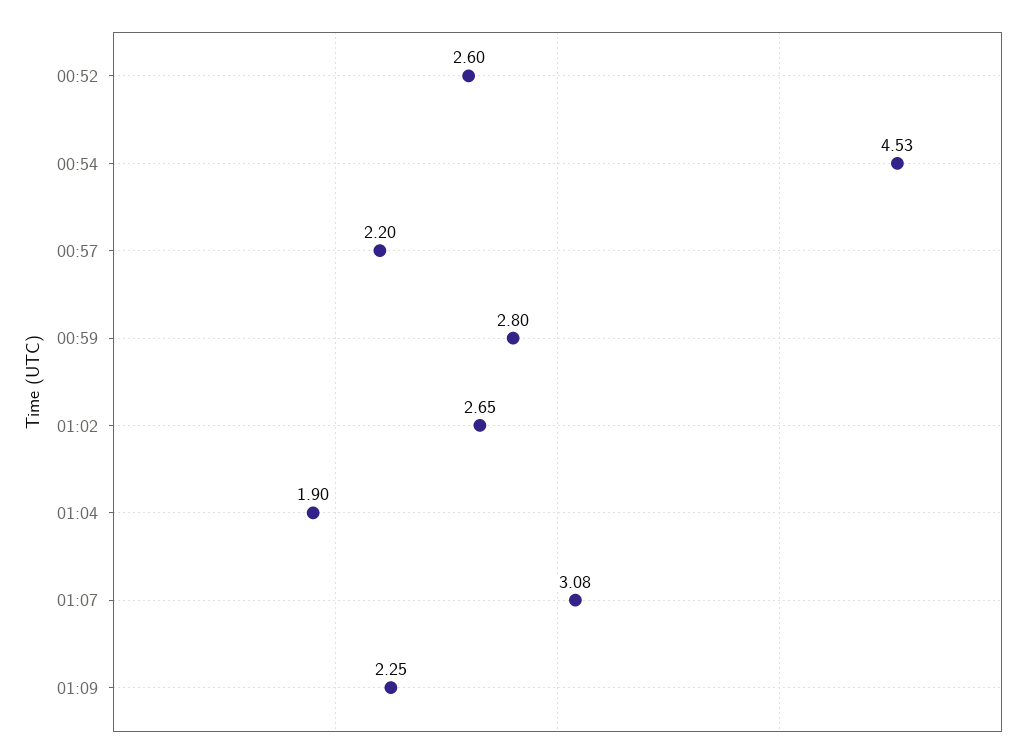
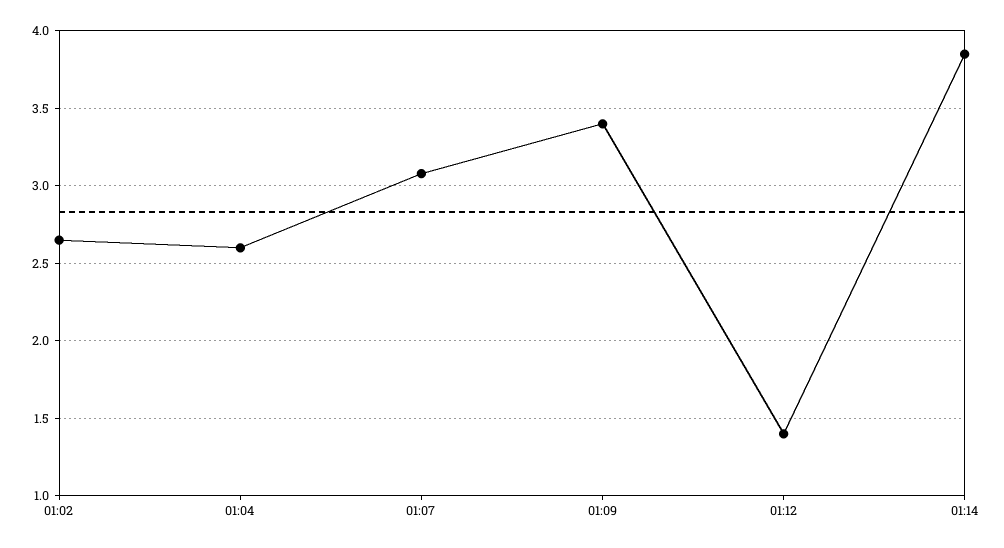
00:52: 2.6 -> none
00:54: 4.53 -> none
00:57: 2.2 -> none
00:59: 2.8 -> none
01:04: 1.9 -> 2.6
01:09: 2.25 -> 3.4
01:12: none -> 1.4
01:14: none -> 3.85

